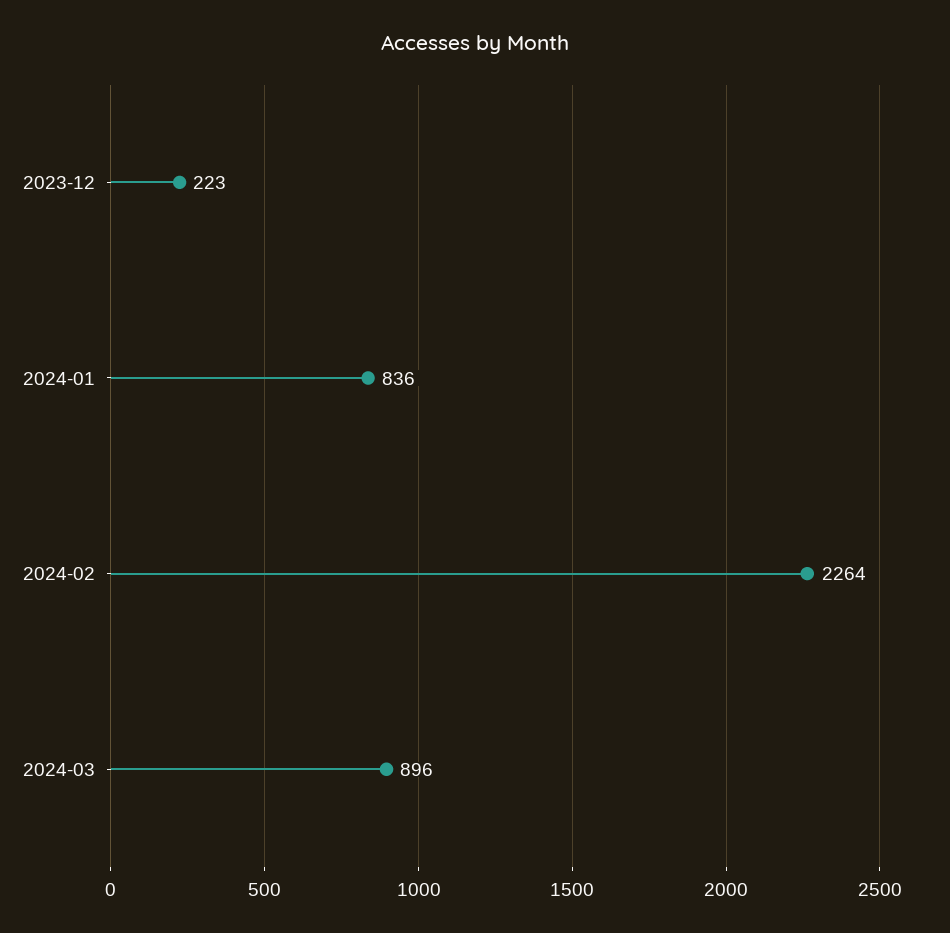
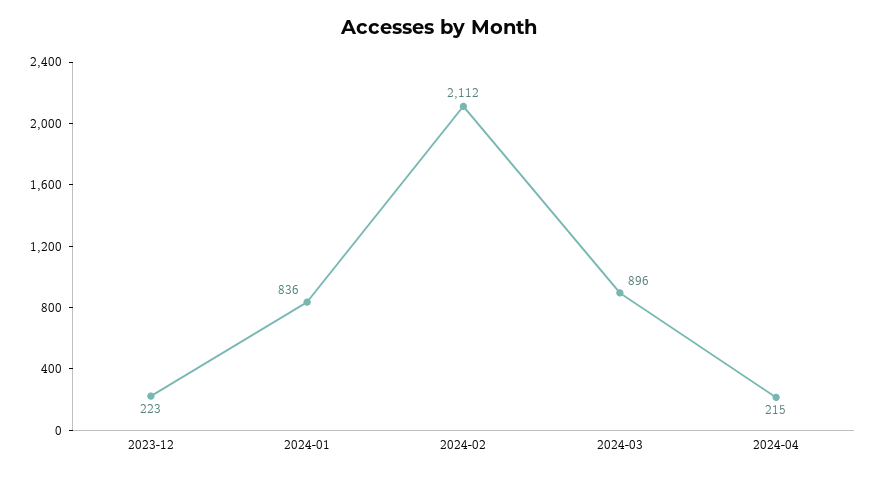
2024-02: 2264 -> 2112
2024-04: none -> 215

